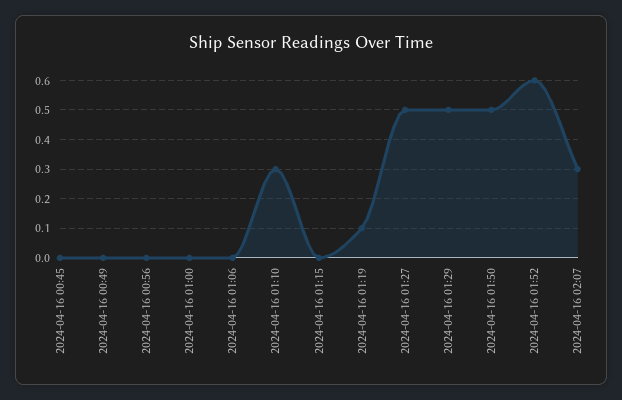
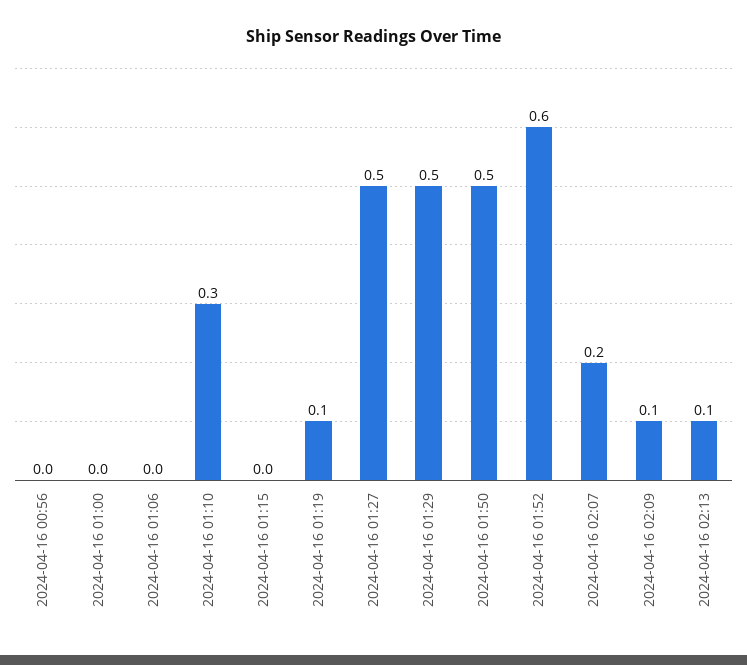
2024-04-16 00:45: 0 -> none
2024-04-16 00:49: 0 -> none
2024-04-16 02:07: 0.3 -> 0.2
2024-04-16 02:09: none -> 0.1
2024-04-16 02:13: none -> 0.1

